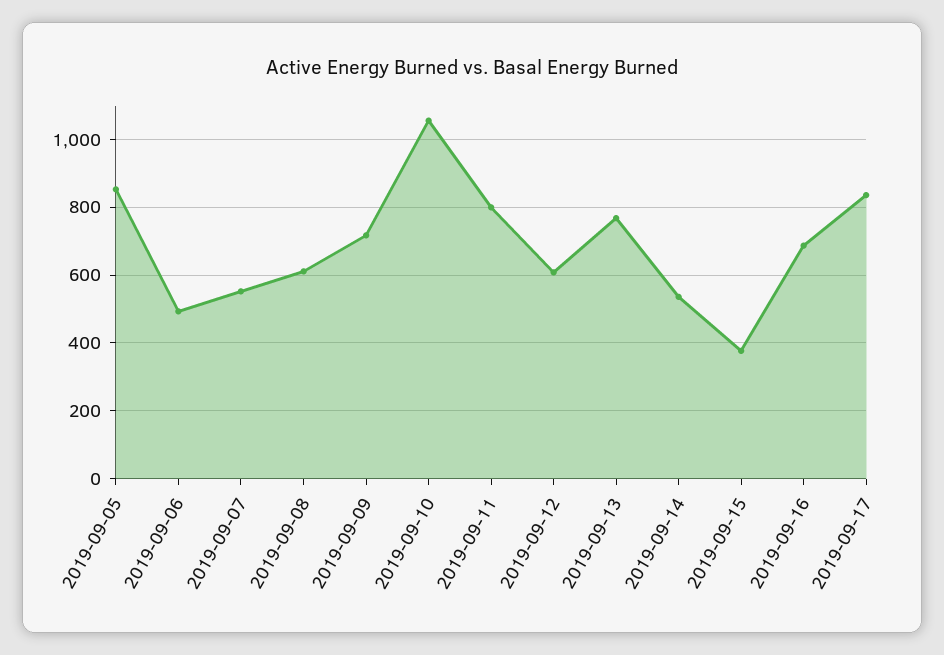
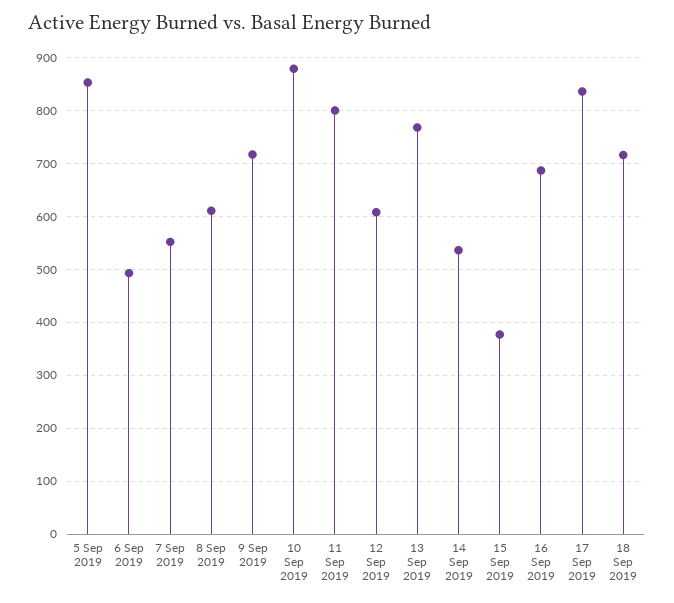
2019-09-10: 1060 -> 880
18 Sep 2019: none -> 720

